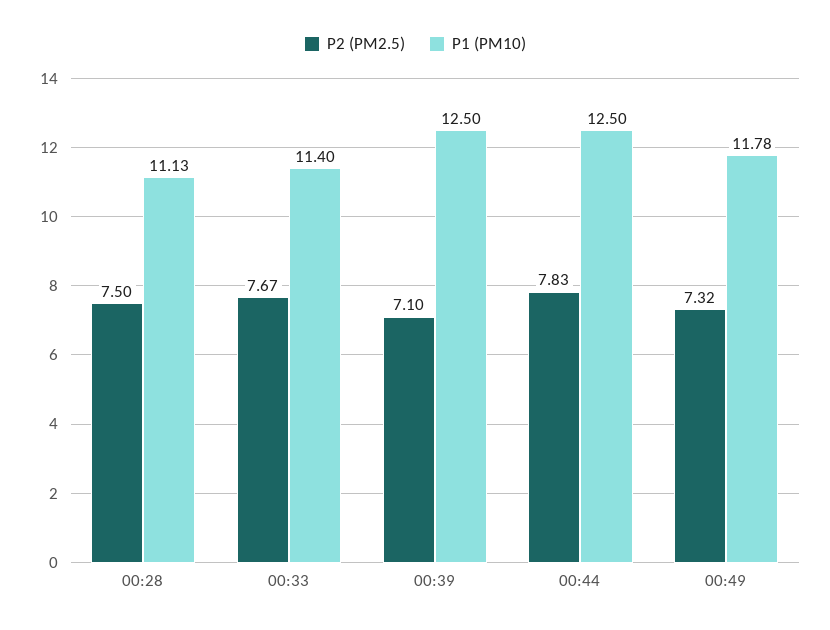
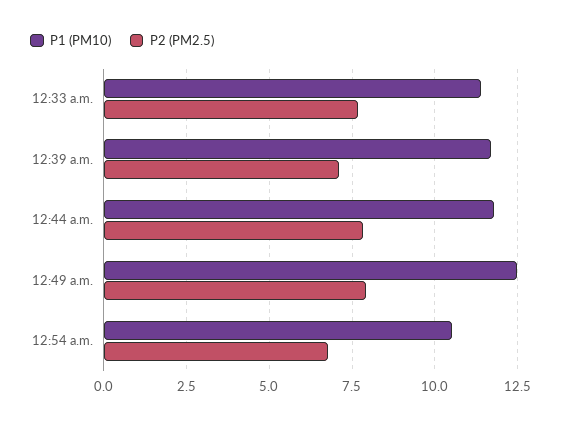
P2 (PM2.5), 00:28: 7.5 -> none
P1 (PM10), 00:28: 11.13 -> none
P1 (PM10), 00:39: 12.5 -> 11.75
P1 (PM10), 00:44: 12.5 -> 11.75
P2 (PM2.5), 00:49: 7.32 -> 8
P1 (PM10), 00:49: 11.78 -> 12.5
P1 (PM10), 12:54 a.m.: none -> 10.5
P2 (PM2.5), 12:54 a.m.: none -> 6.75

